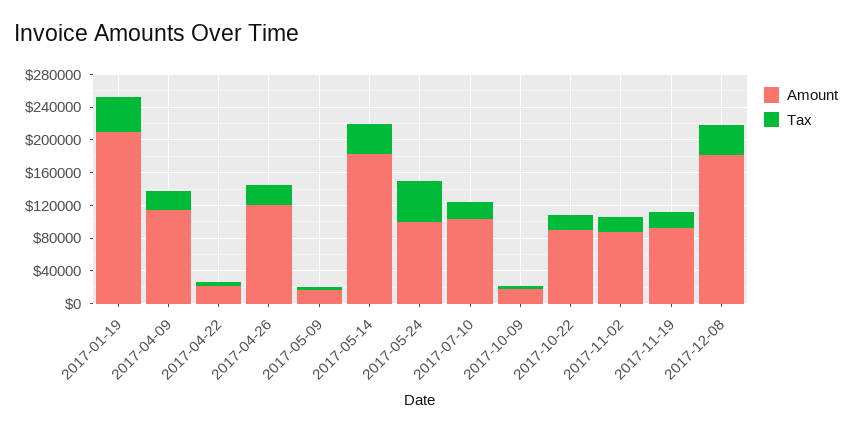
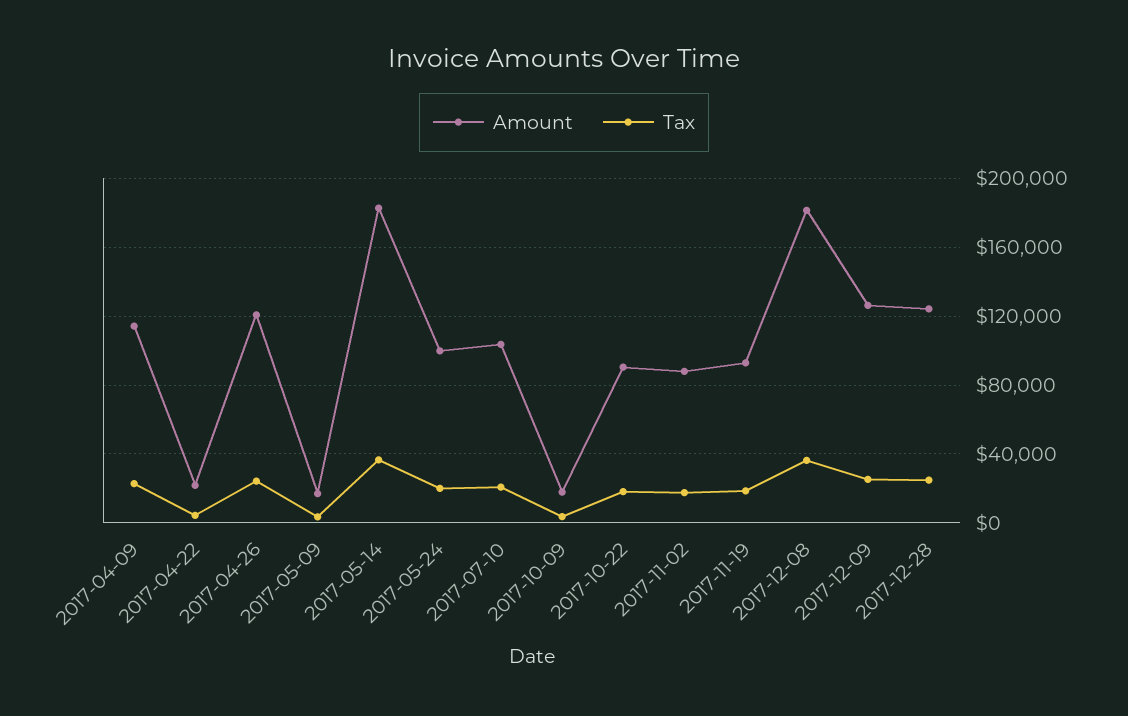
Amount, 2017-01-19: 210000 -> none
Tax, 2017-01-19: 40000 -> none
Tax, 2017-05-24: 50000 -> 20000
Amount, 2017-12-09: none -> 125000
Tax, 2017-12-09: none -> 25000
Amount, 2017-12-28: none -> 125000
Tax, 2017-12-28: none -> 25000

